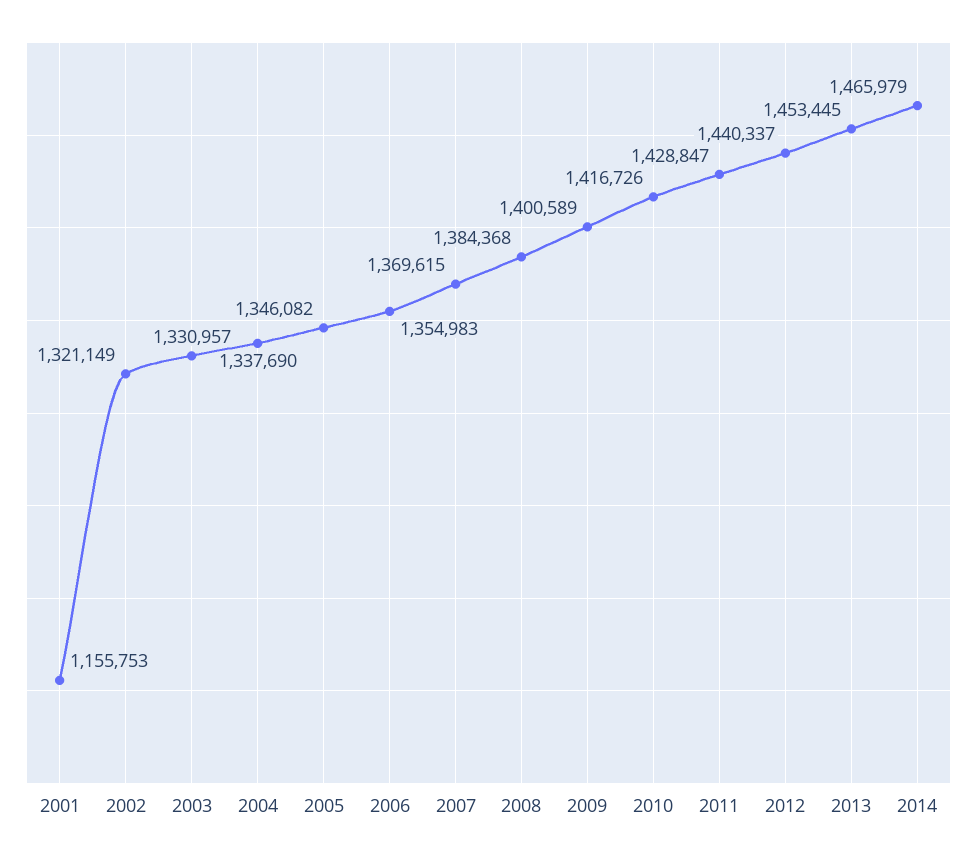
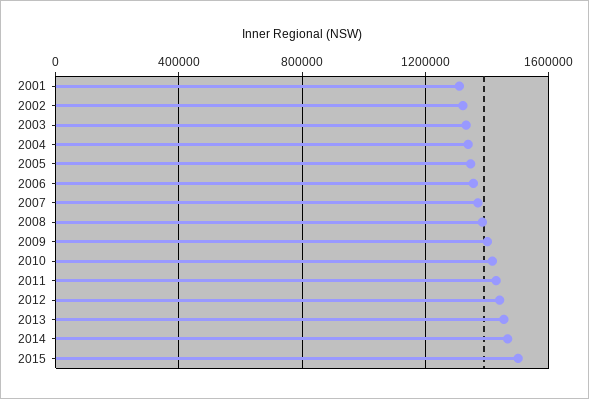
2001: 1155753 -> 1300000
2015: none -> 1500000

